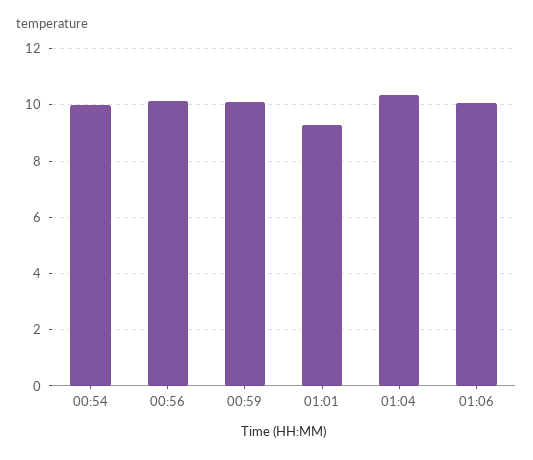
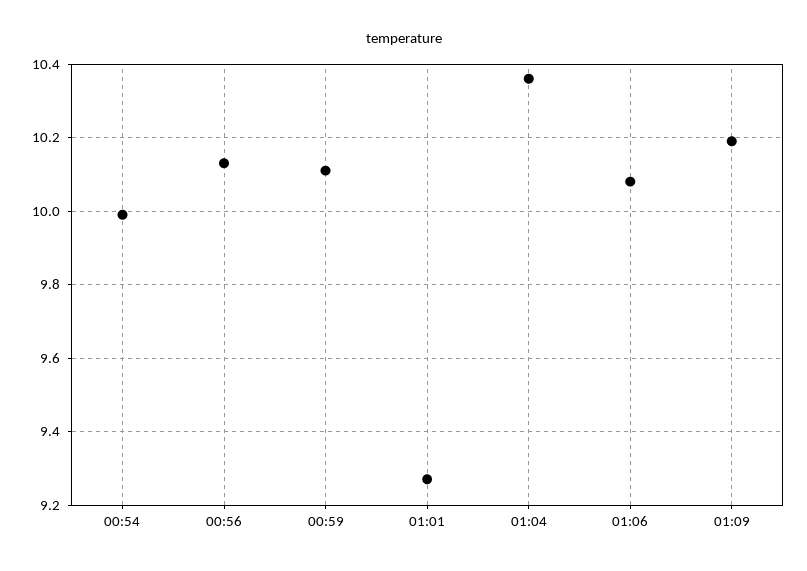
01:09: none -> 10.2

